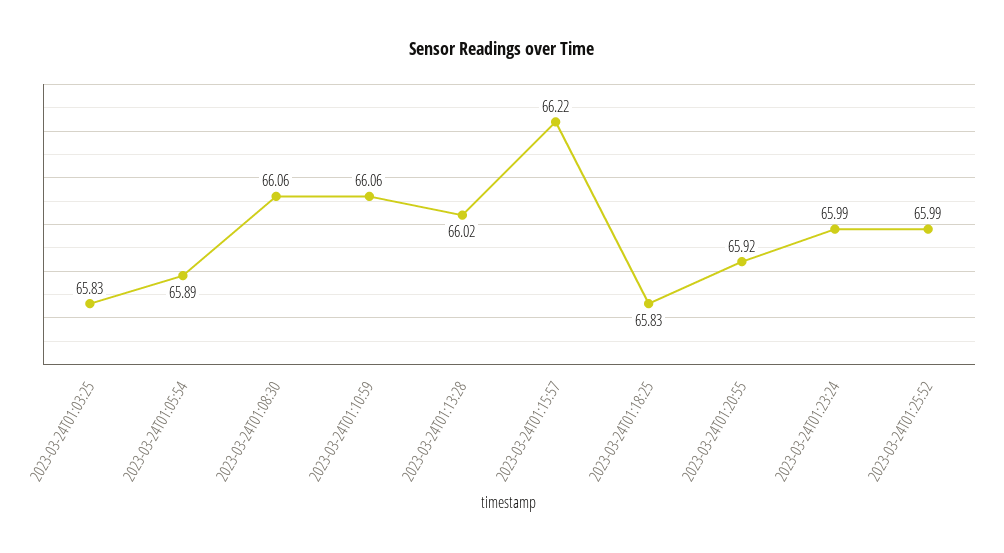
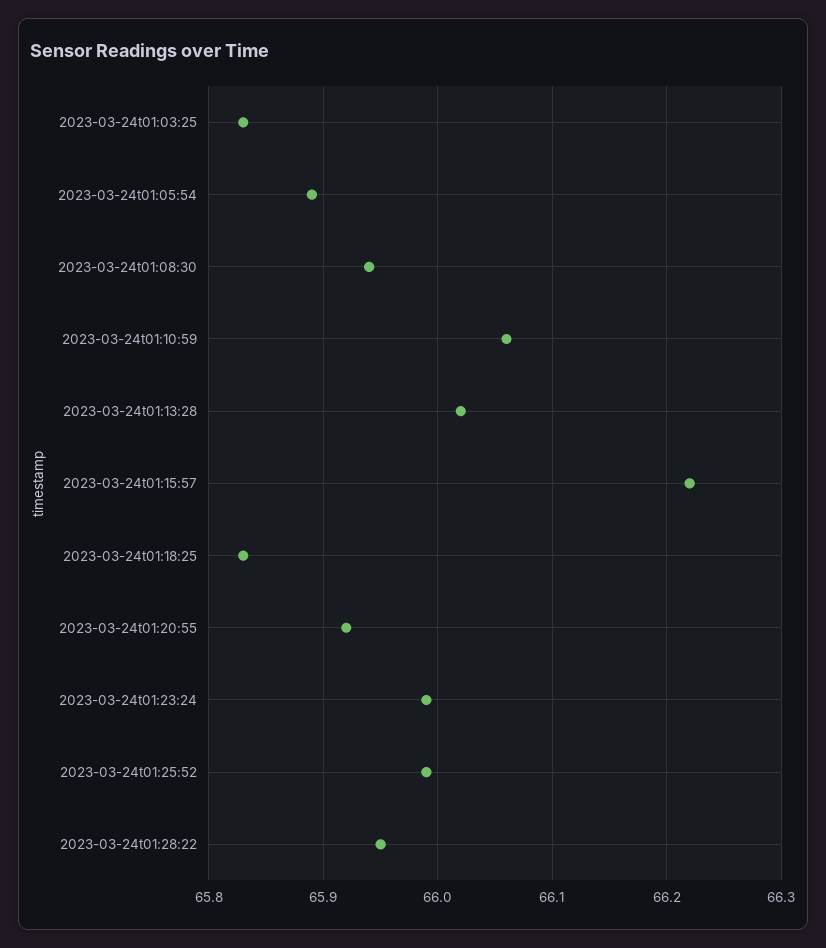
2023-03-24T01:08:30: 66.06 -> 65.94
2023-03-24t01:28:22: none -> 65.95

